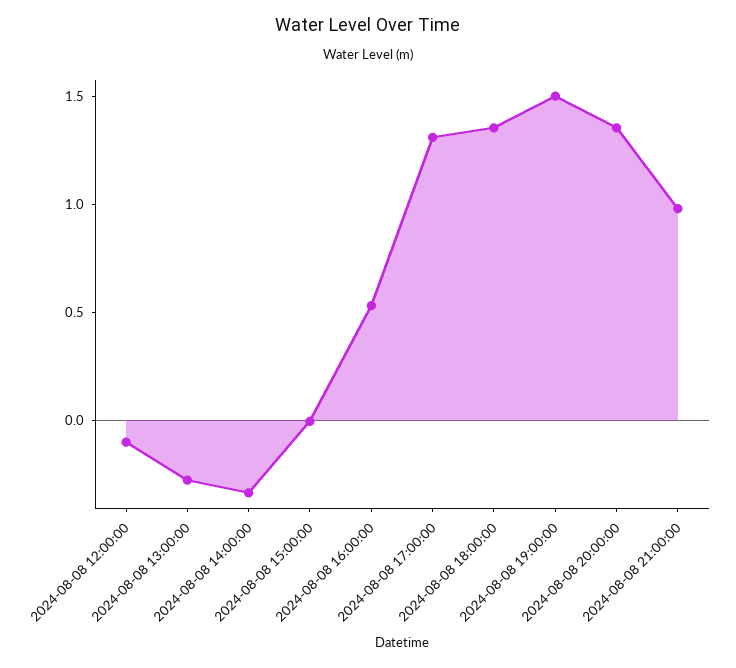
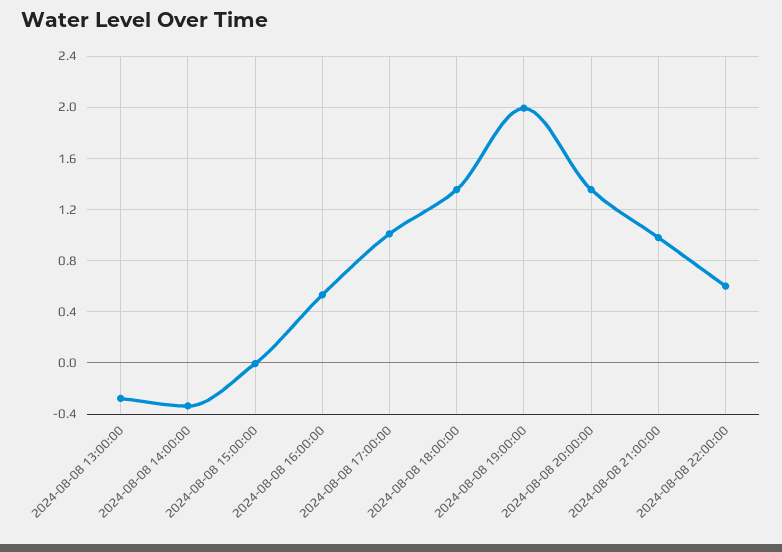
2024-08-08 12:00:00: -0.1 -> none
2024-08-08 17:00:00: 1.3 -> 1
2024-08-08 19:00:00: 1.5 -> 2
2024-08-08 22:00:00: none -> 0.6

